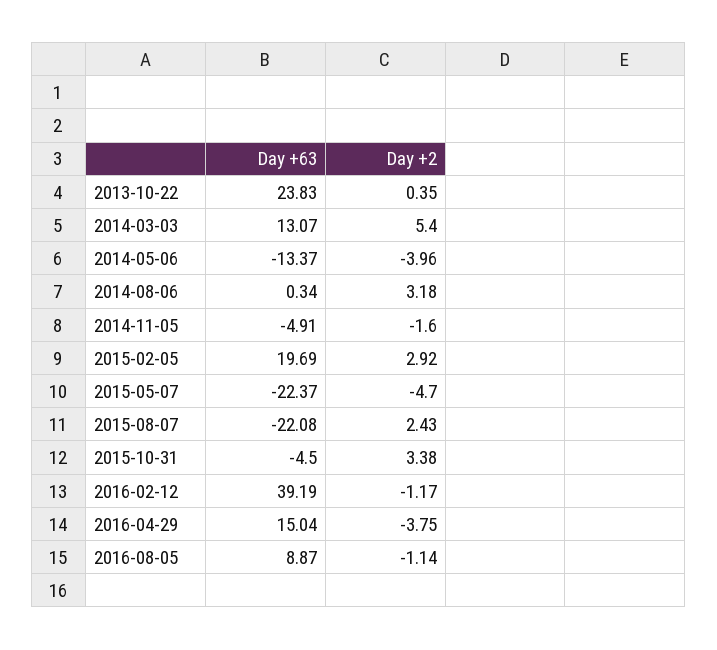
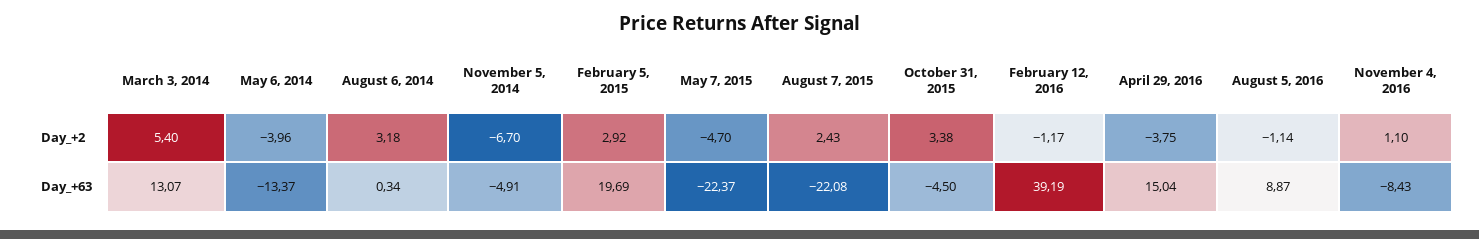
Day +63, 2013-10-22: 23.83 -> none
Day +2, 2013-10-22: 0.35 -> none
Day +2, 2014-11-05: -1.6 -> -6.7
Day +2, November 4, 2016: none -> 1.1
Day +63, November 4, 2016: none -> -8.43

